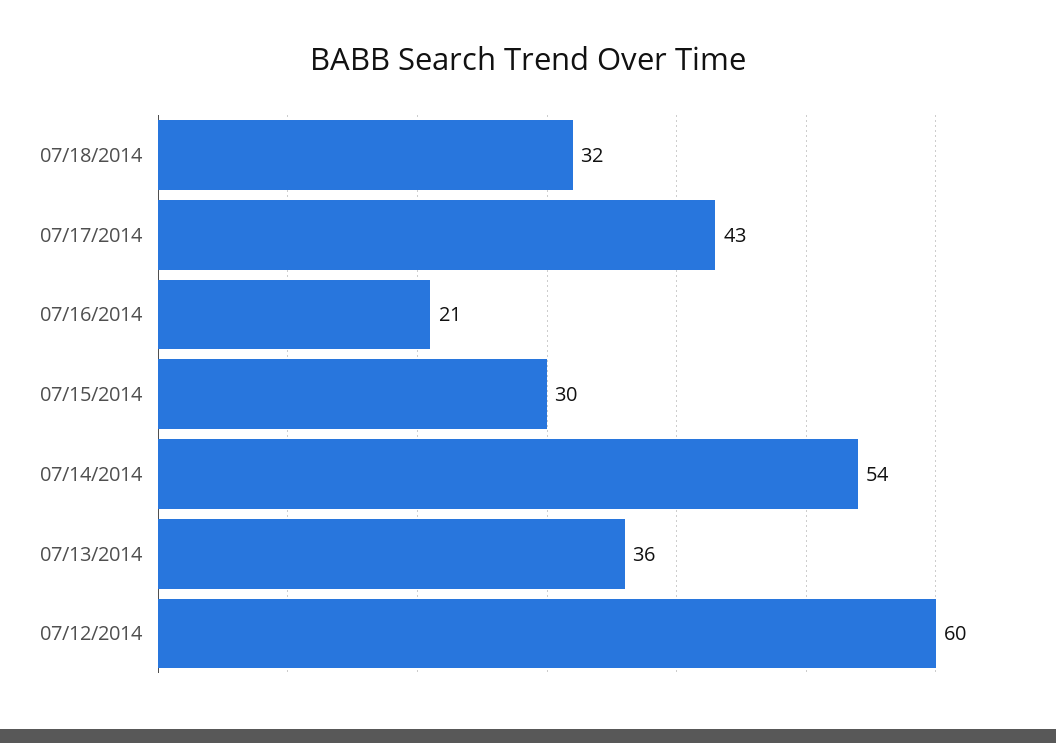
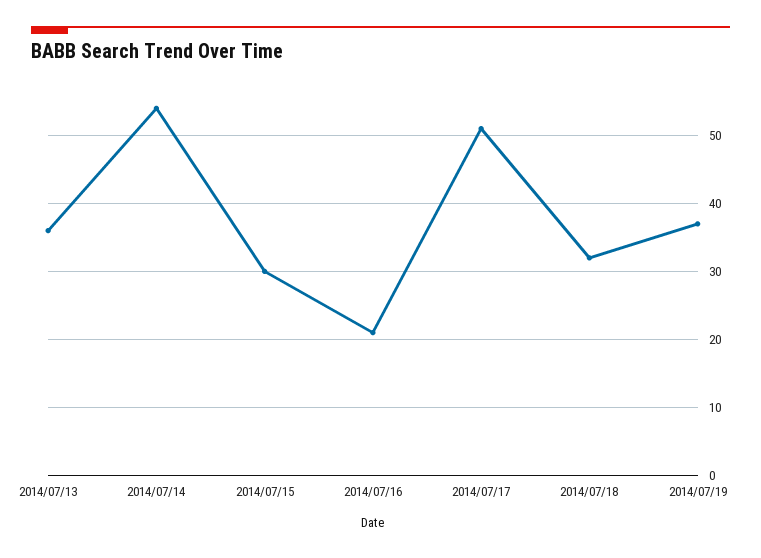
07/17/2014: 43 -> 51
07/12/2014: 60 -> none
2014/07/19: none -> 37

